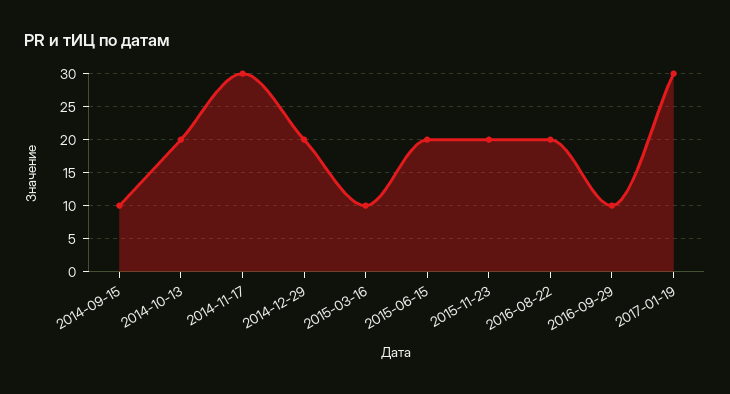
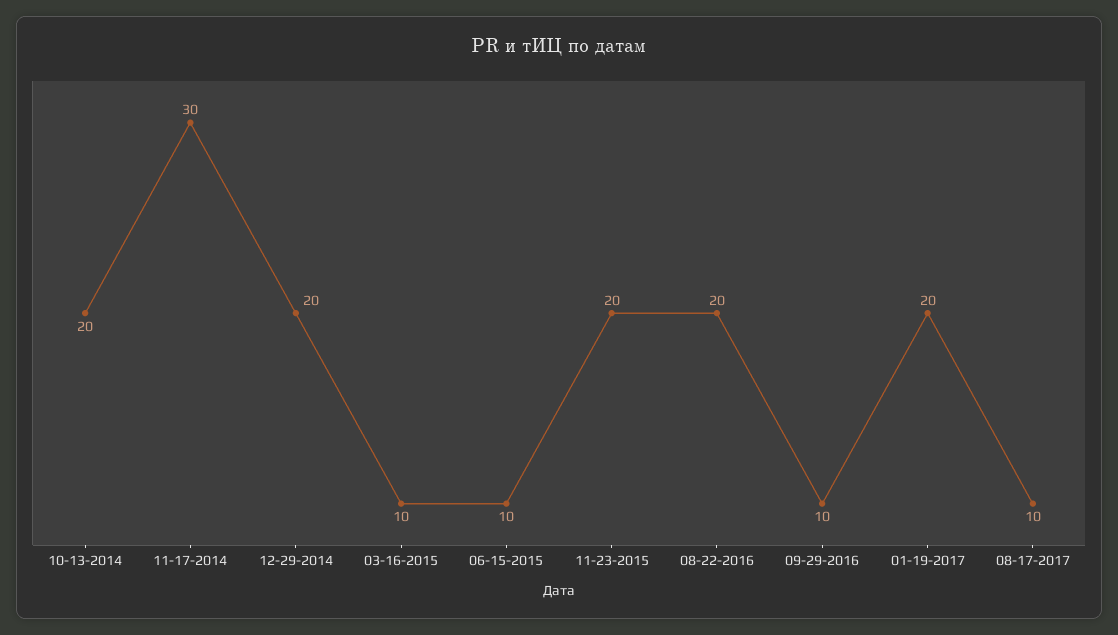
2014-09-15: 10 -> none
2015-06-15: 20 -> 10
2017-01-19: 30 -> 20
08-17-2017: none -> 10

